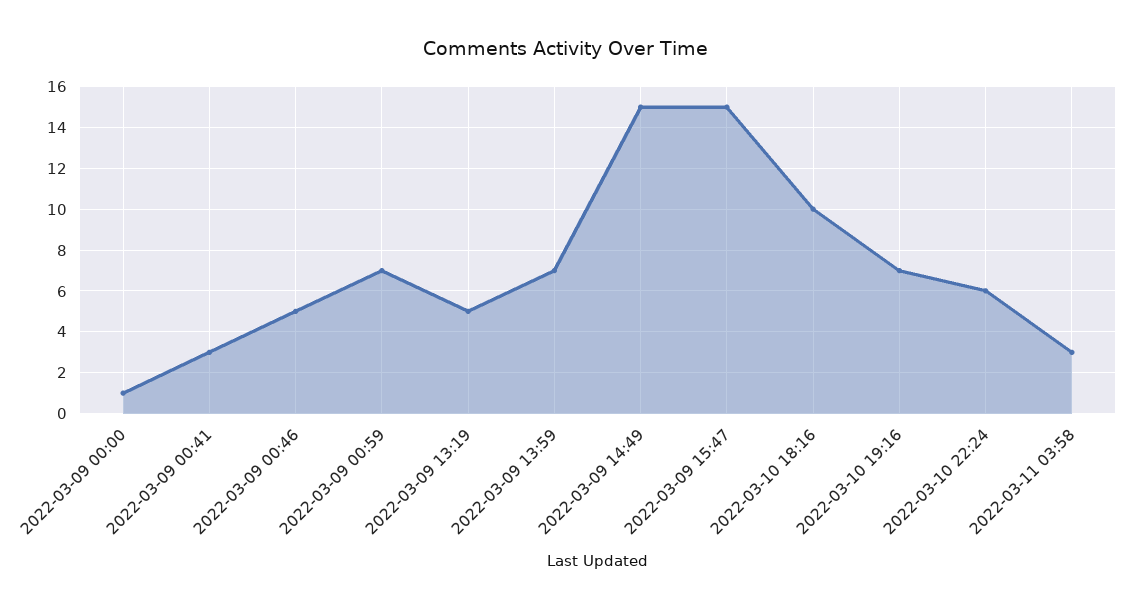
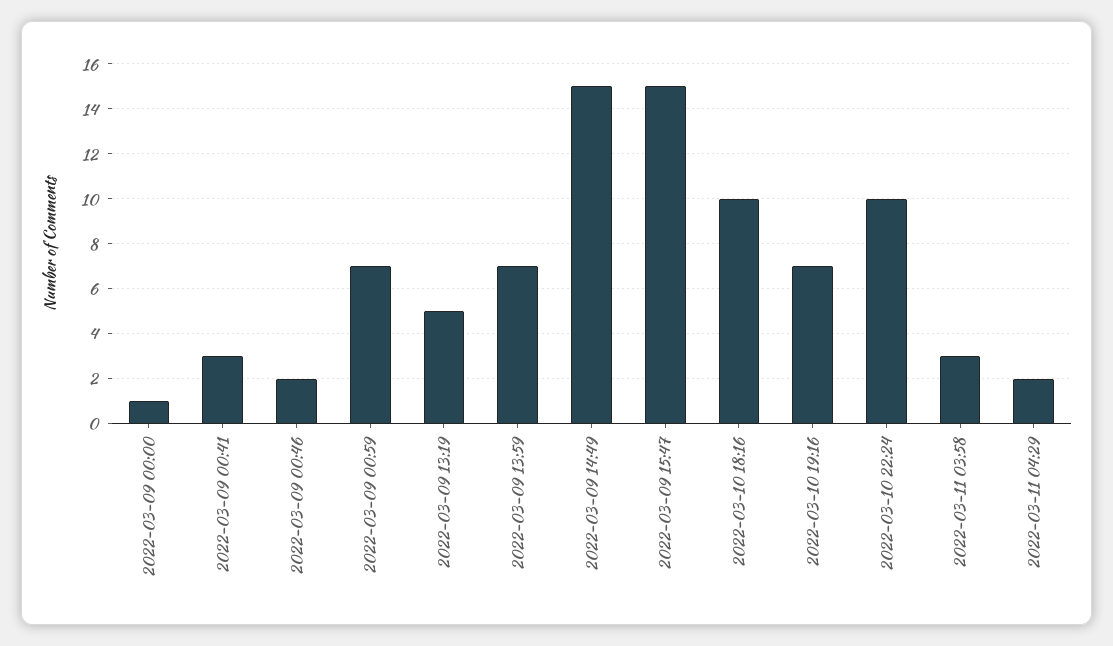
2022-03-09 00:46: 5 -> 2
2022-03-10 22:24: 6 -> 10
2022-03-11 04:29: none -> 2

